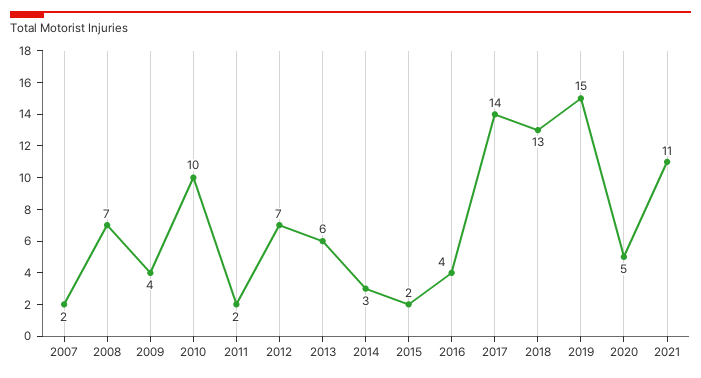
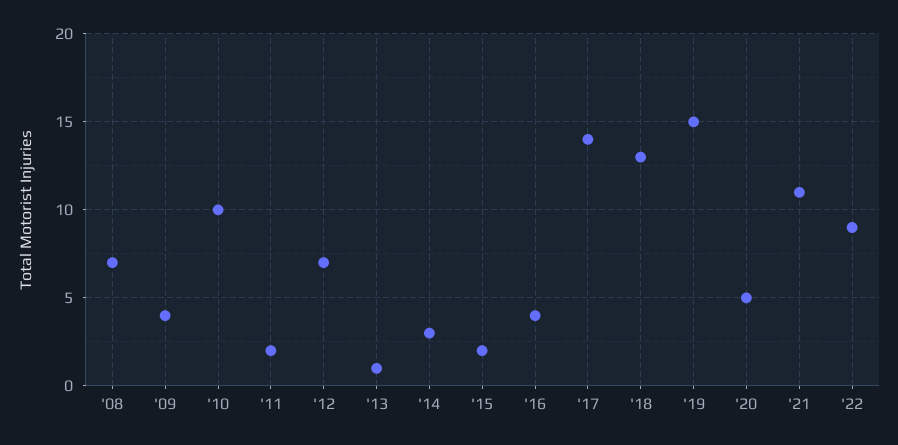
2007: 2 -> none
2013: 6 -> 1
'22: none -> 9

